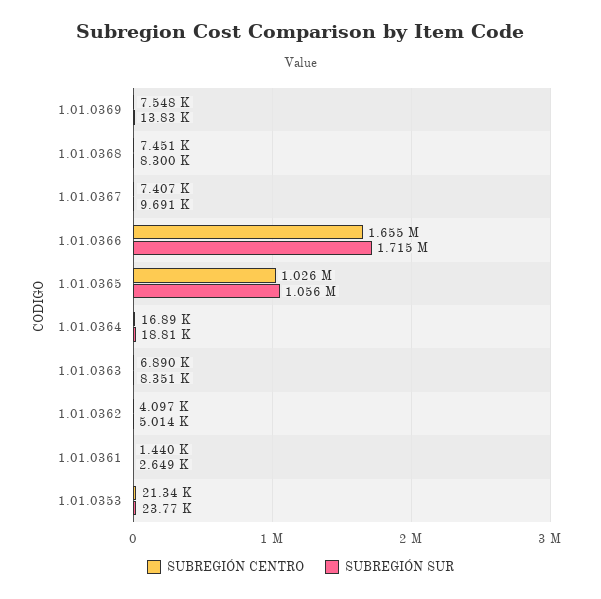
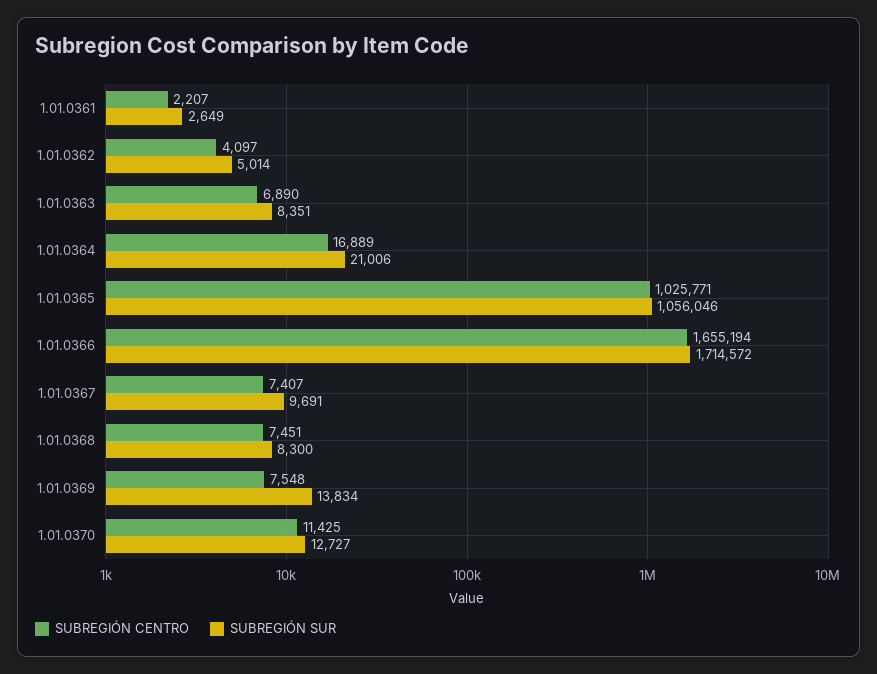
SUBREGIÓN SUR, 1.01.0364: 18810 -> 21006
SUBREGIÓN CENTRO, 1.01.0361: 1440 -> 2207
SUBREGIÓN CENTRO, 1.01.0353: 21340 -> none
SUBREGIÓN SUR, 1.01.0353: 23770 -> none
SUBREGIÓN CENTRO, 1.01.0370: none -> 11425
SUBREGIÓN SUR, 1.01.0370: none -> 12727

